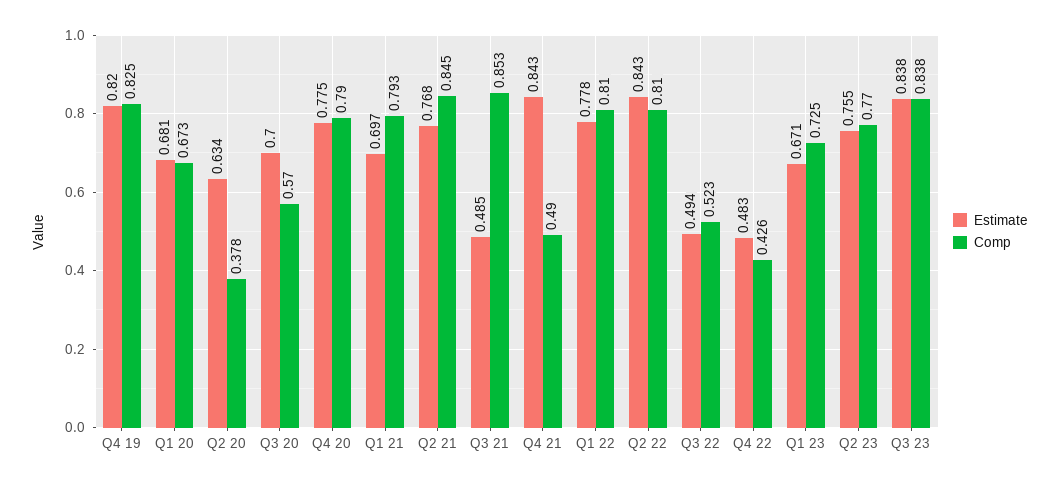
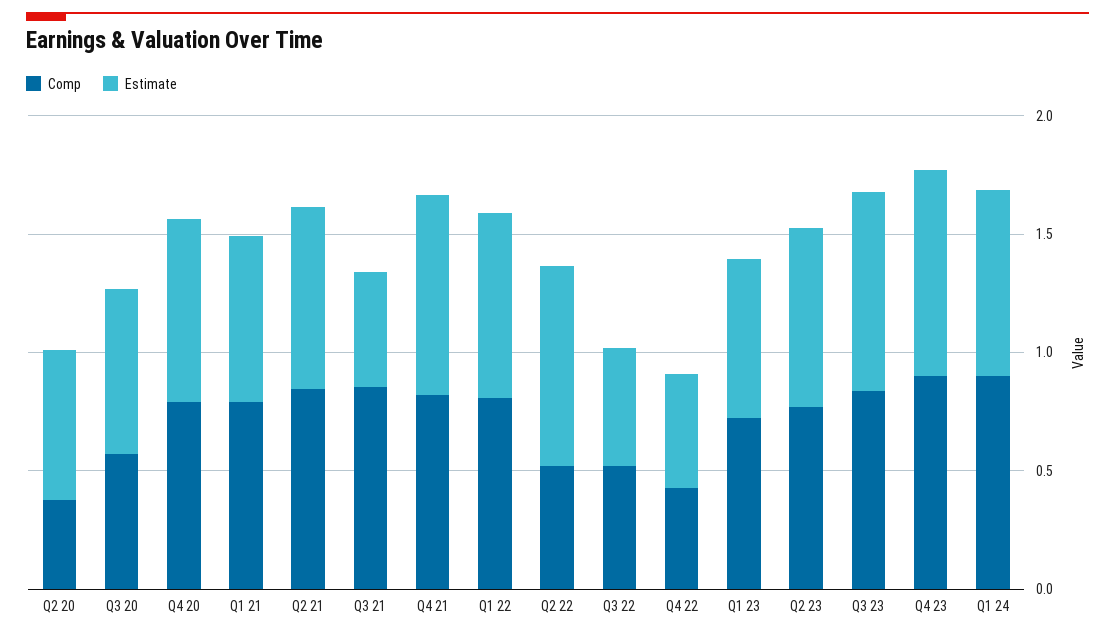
Estimate, Q4 19: 0.82 -> none
Comp, Q4 19: 0.825 -> none
Estimate, Q1 20: 0.681 -> none
Comp, Q1 20: 0.673 -> none
Comp, Q4 21: 0.49 -> 0.8
Comp, Q2 22: 0.81 -> 0.5
Comp, Q4 23: none -> 0.9
Estimate, Q4 23: none -> 0.9
Comp, Q1 24: none -> 0.9
Estimate, Q1 24: none -> 0.8

